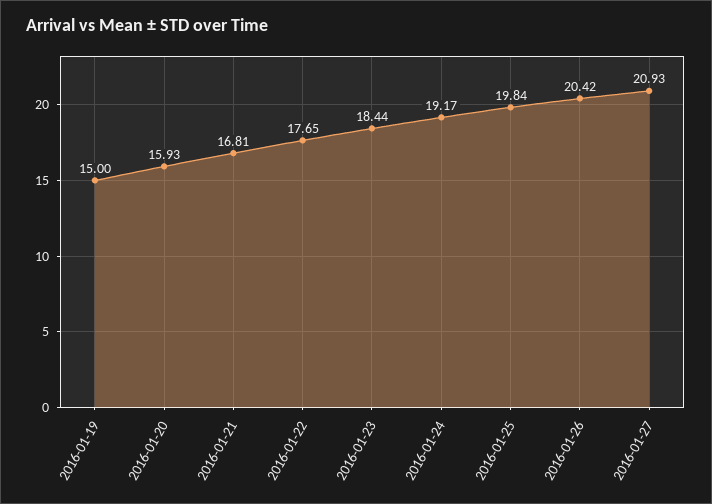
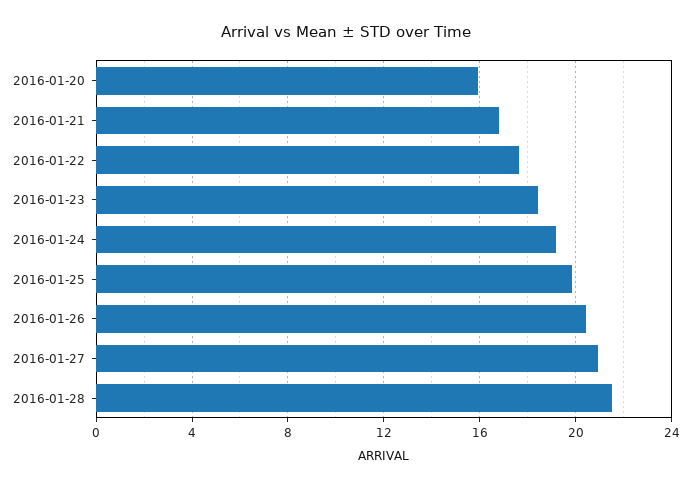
2016-01-19: 15 -> none
2016-01-28: none -> 21.5

